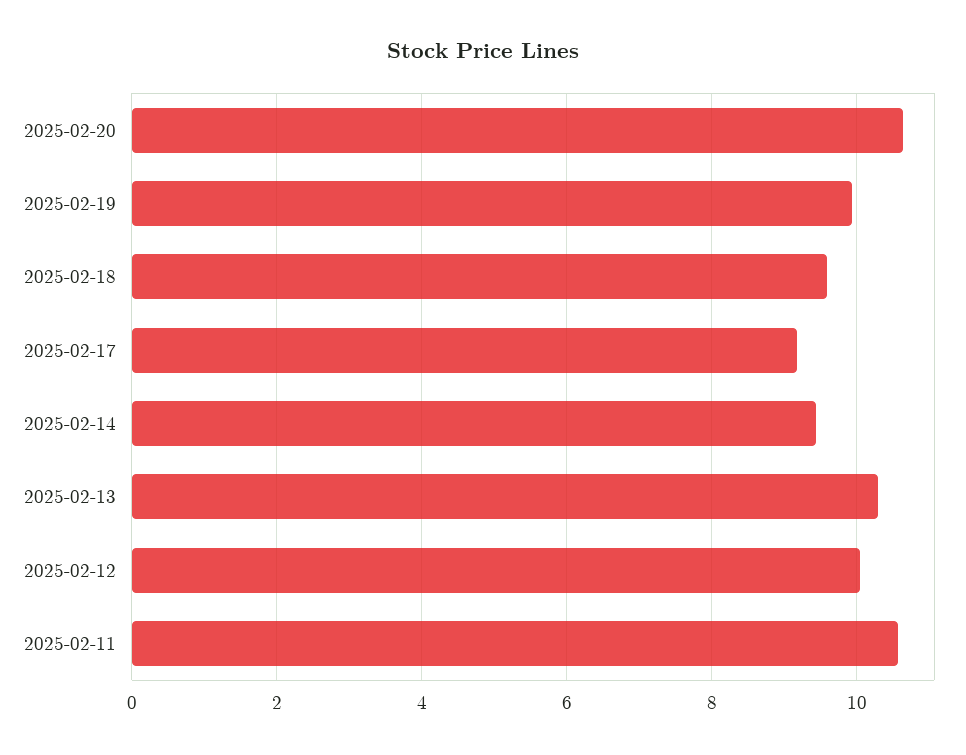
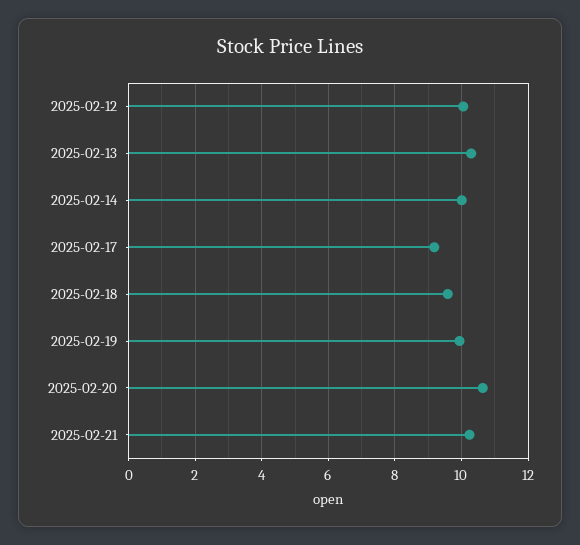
2025-02-14: 9.4 -> 10
2025-02-11: 10.6 -> none
2025-02-21: none -> 10.2

